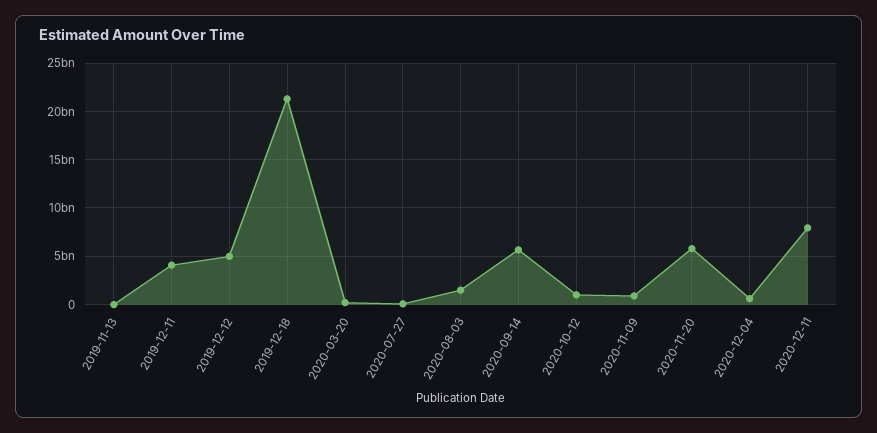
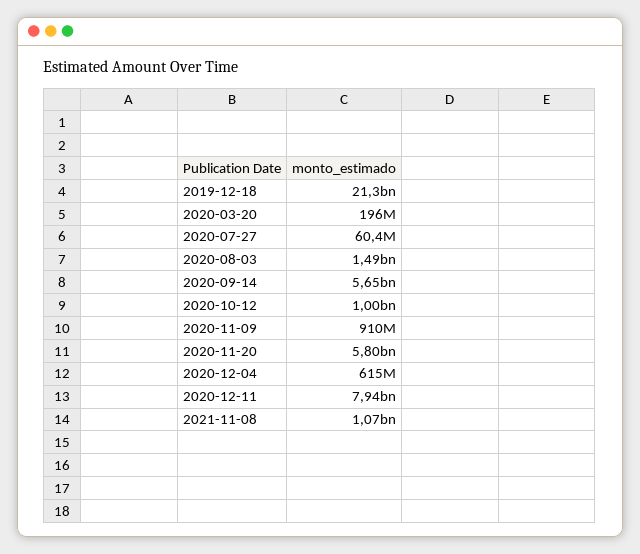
2019-11-13: 0 -> none
2019-12-11: 4000000000 -> none
2019-12-12: 5000000000 -> none
2021-11-08: none -> 1070000000

